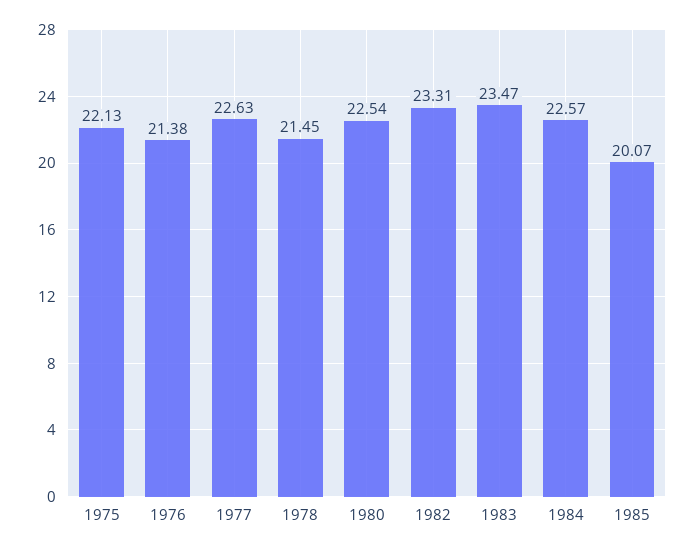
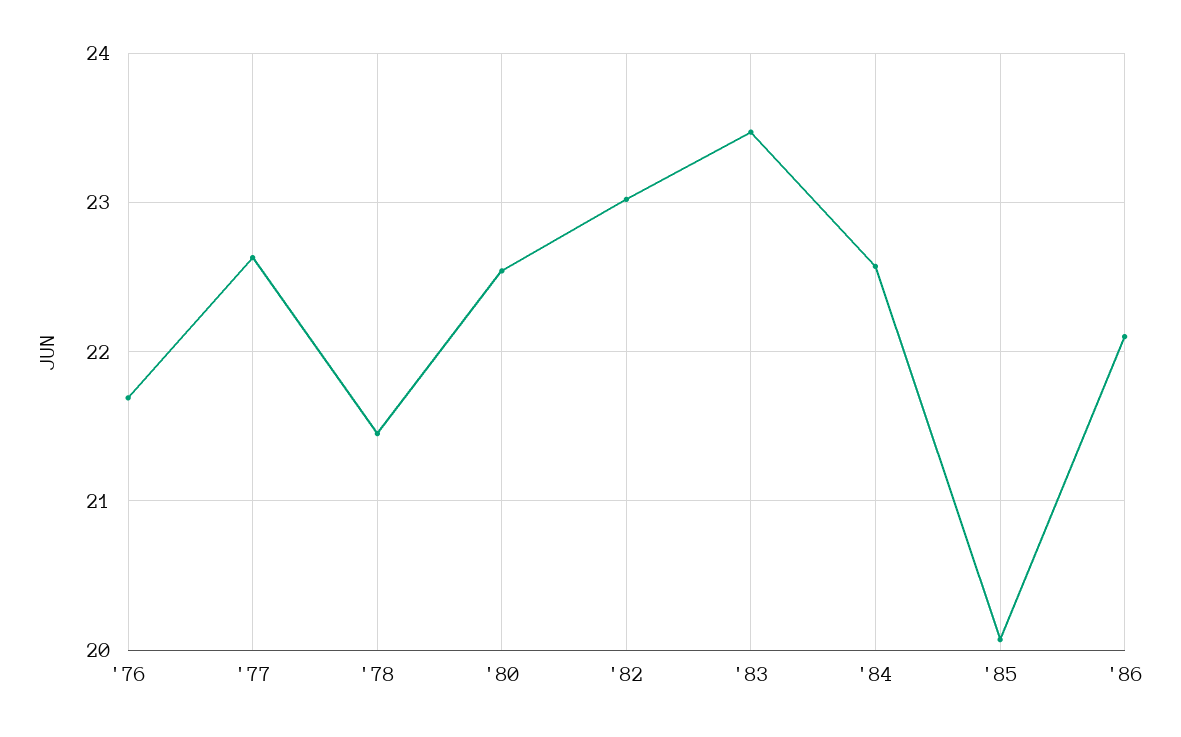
1975: 22.13 -> none
1976: 21.38 -> 21.7
1982: 23.31 -> 23
'86: none -> 22.1

